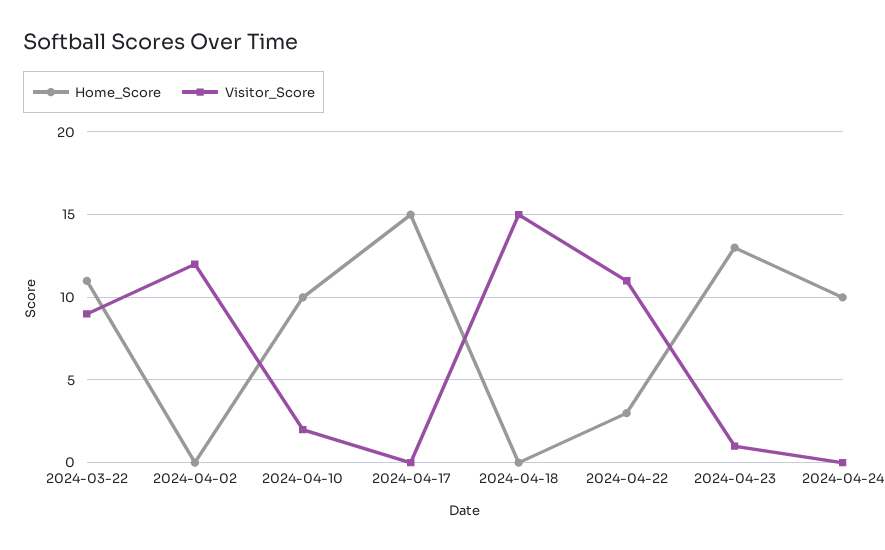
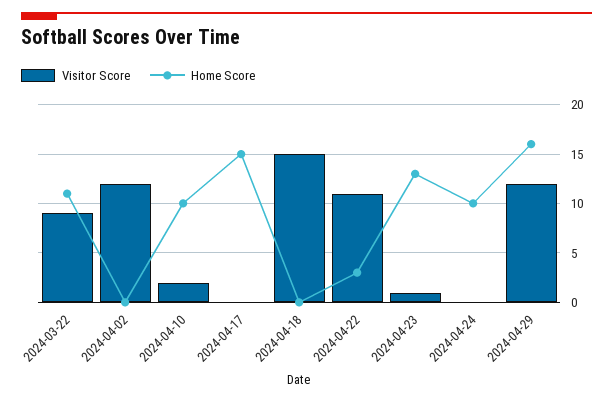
Visitor_Score, 2024-04-29: none -> 12
Home_Score, 2024-04-29: none -> 16

